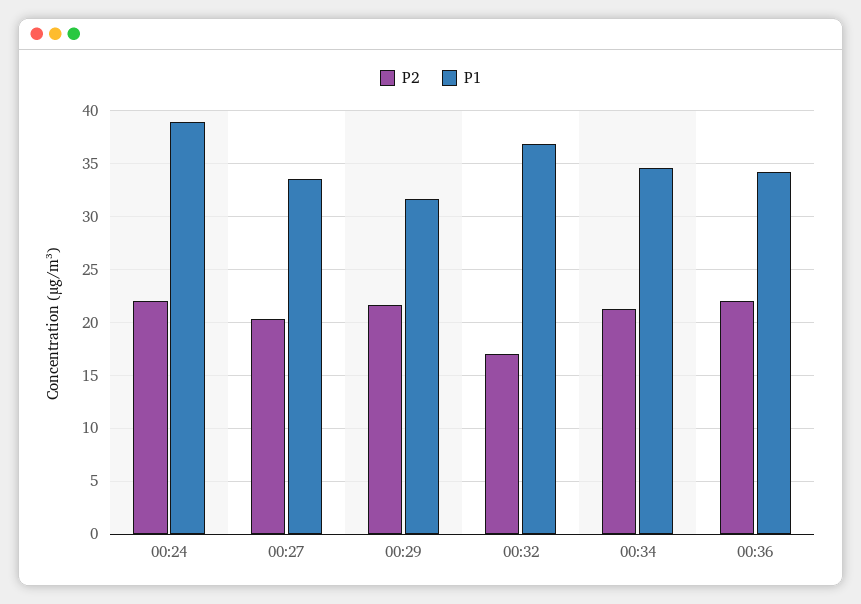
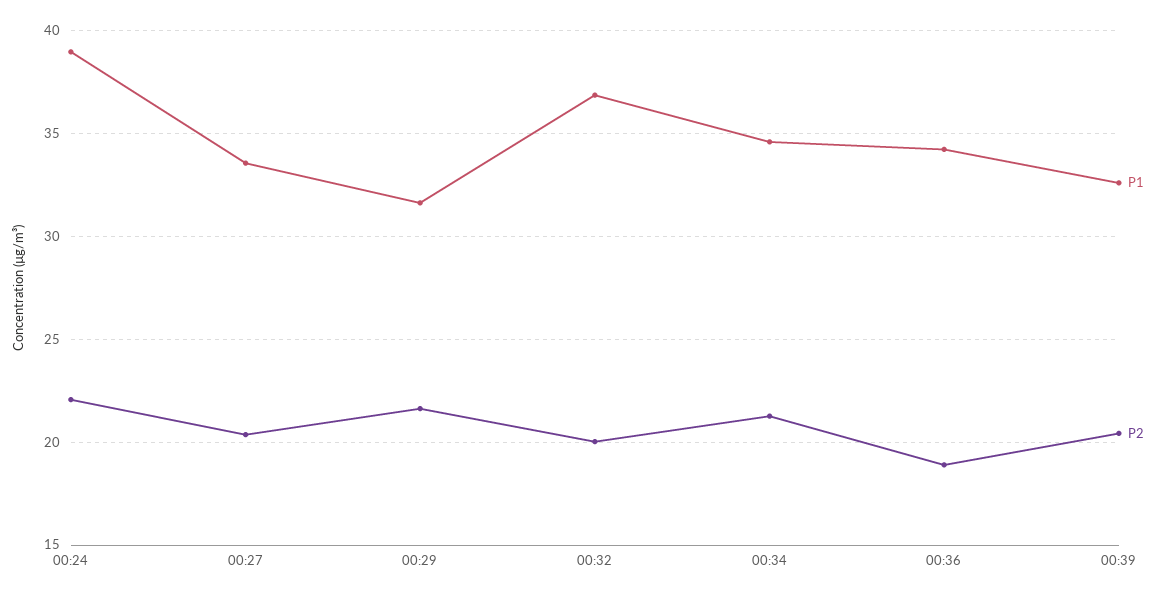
P2, 00:32: 17 -> 20
P2, 00:36: 22 -> 19
P1, 00:39: none -> 32.5
P2, 00:39: none -> 20.5

